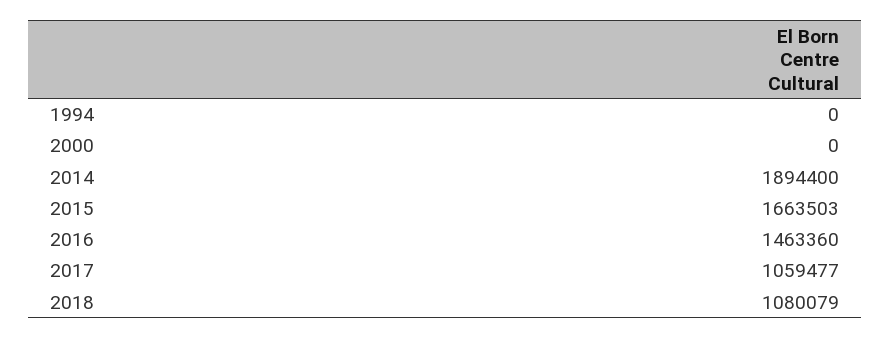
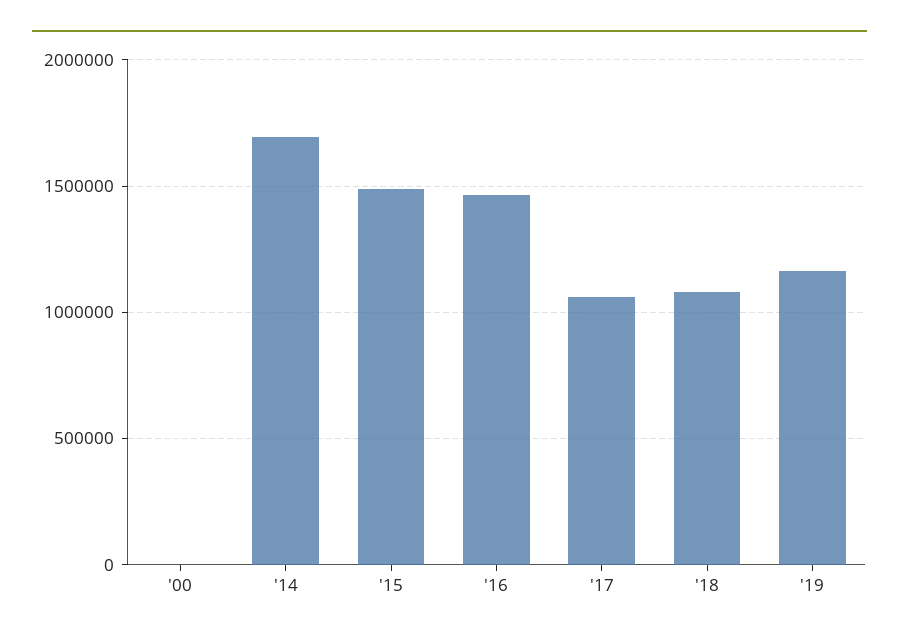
1994: 0 -> none
2014: 1894400 -> 1700000
2015: 1663503 -> 1500000
'19: none -> 1150000

